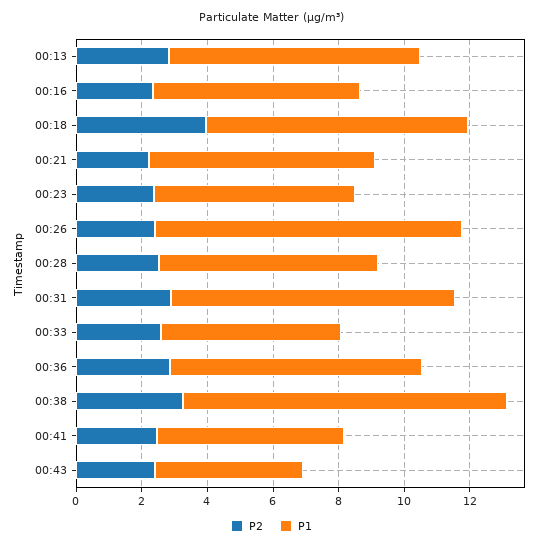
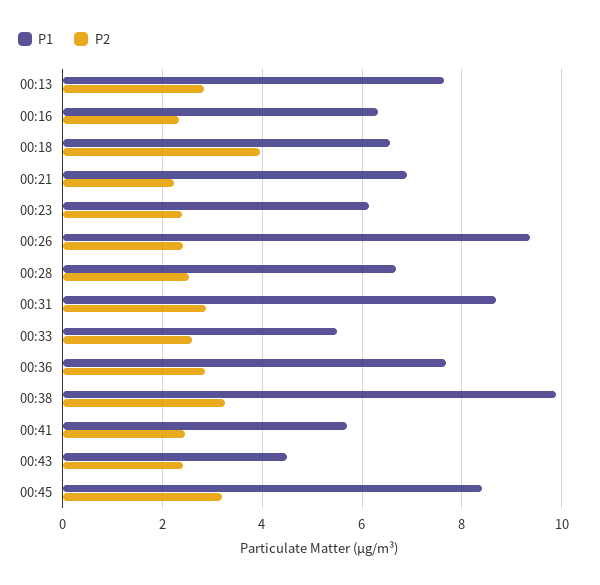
P1, 00:18: 8 -> 6.6
P1, 00:45: none -> 8.4
P2, 00:45: none -> 3.2

